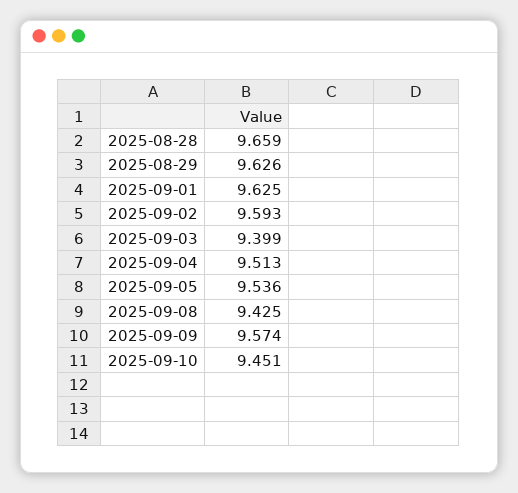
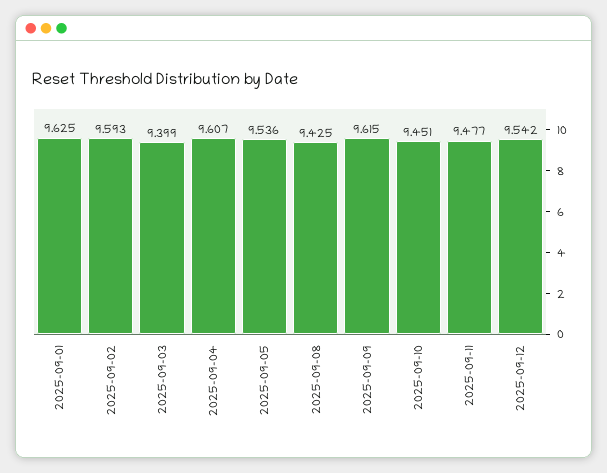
2025-08-28: 9.659 -> none
2025-08-29: 9.626 -> none
2025-09-04: 9.513 -> 9.607
2025-09-09: 9.574 -> 9.615
2025-09-11: none -> 9.477
2025-09-12: none -> 9.542

